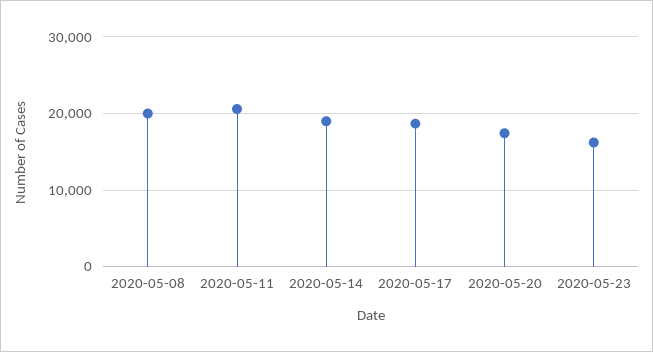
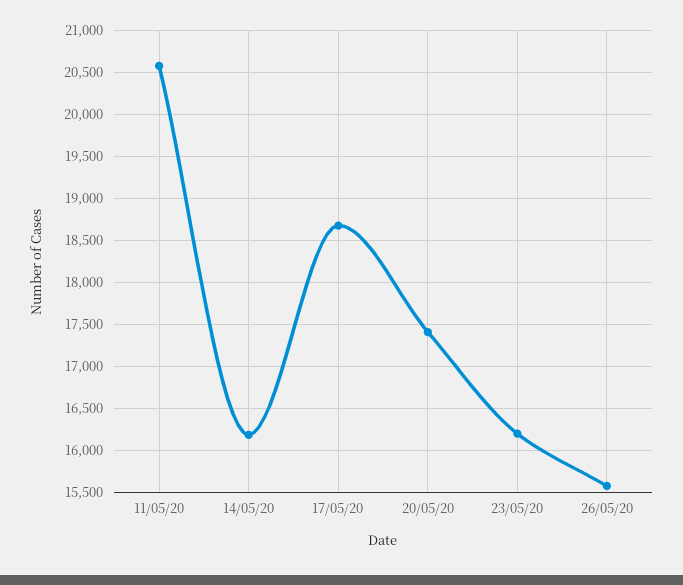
2020-05-08: 20000 -> none
2020-05-14: 19000 -> 16200
26/05/20: none -> 15600

